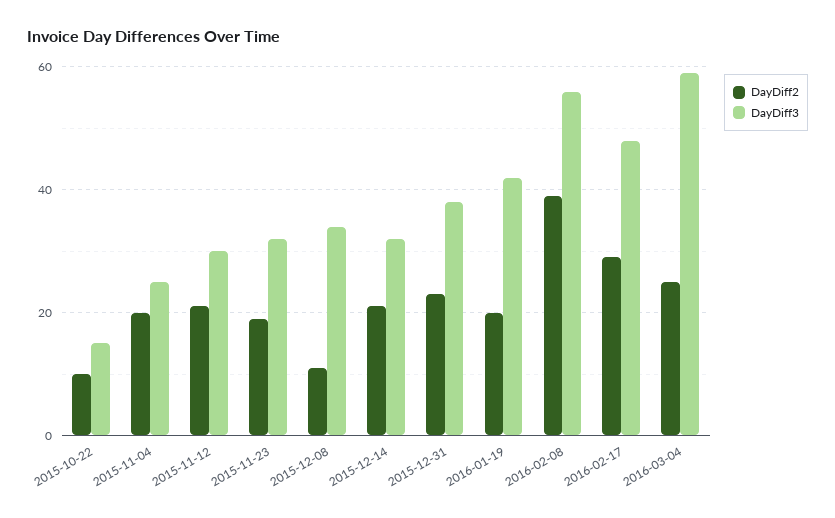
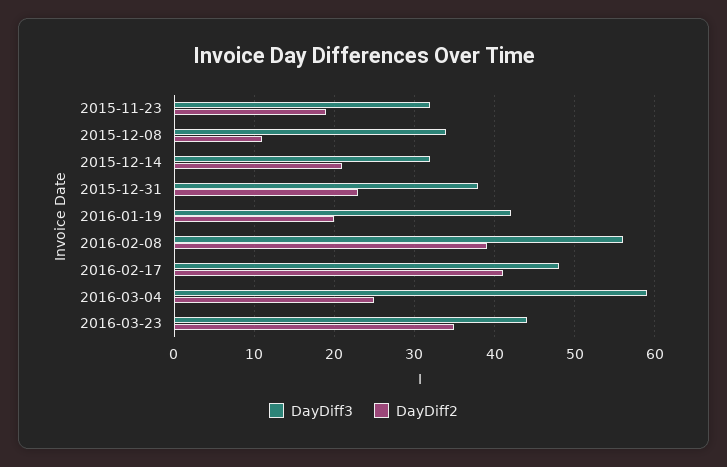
DayDiff2, 2015-10-22: 10 -> none
DayDiff3, 2015-10-22: 15 -> none
DayDiff2, 2015-11-04: 20 -> none
DayDiff3, 2015-11-04: 25 -> none
DayDiff2, 2015-11-12: 20 -> none
DayDiff3, 2015-11-12: 30 -> none
DayDiff2, 2016-02-17: 30 -> 41
DayDiff3, 2016-03-23: none -> 44
DayDiff2, 2016-03-23: none -> 35

